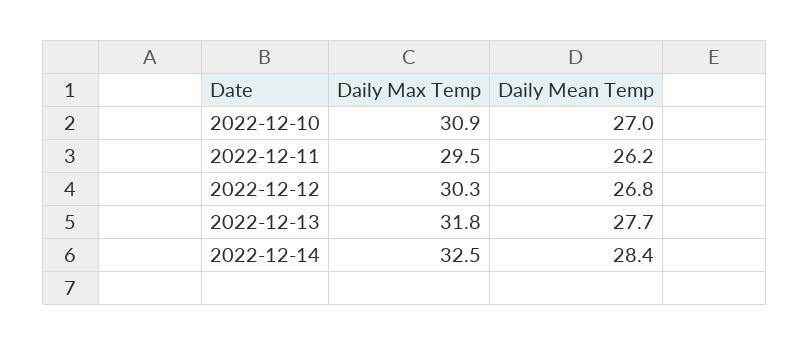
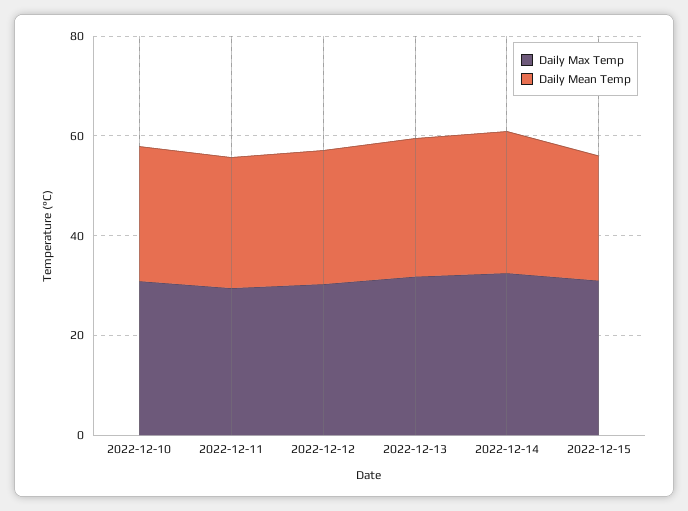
Daily Max Temp, 2022-12-15: none -> 30
Daily Mean Temp, 2022-12-15: none -> 25

